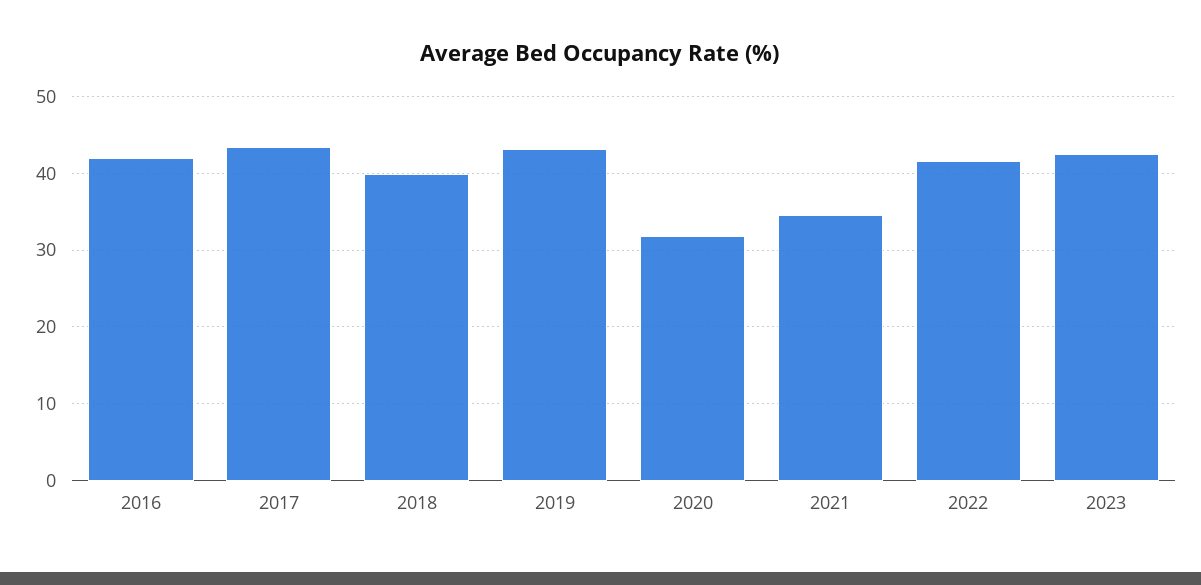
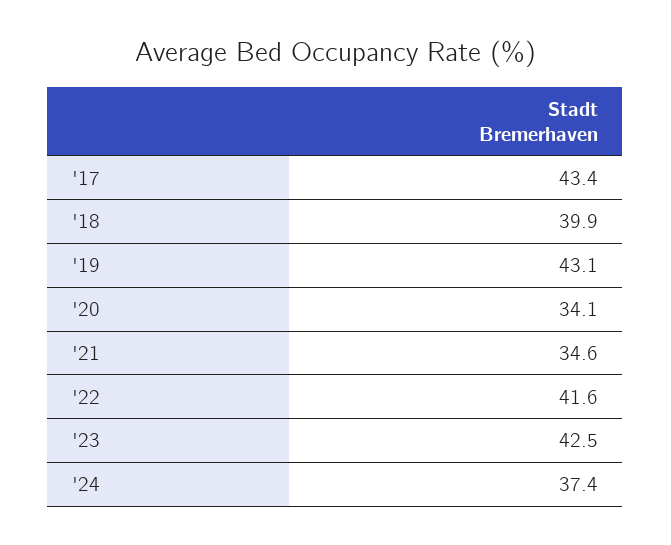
2016: 42 -> none
2020: 32 -> 34.1
'24: none -> 37.4

